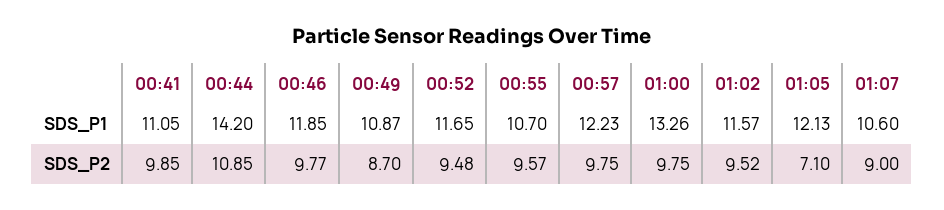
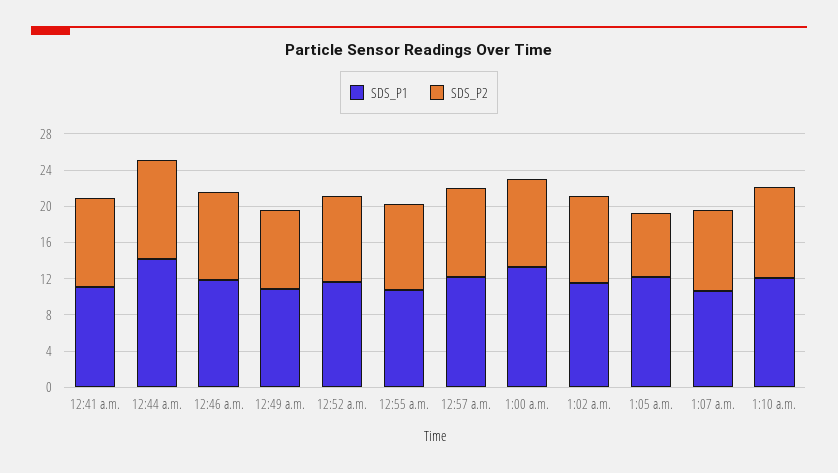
SDS_P1, 1:10 a.m.: none -> 12
SDS_P2, 1:10 a.m.: none -> 10

